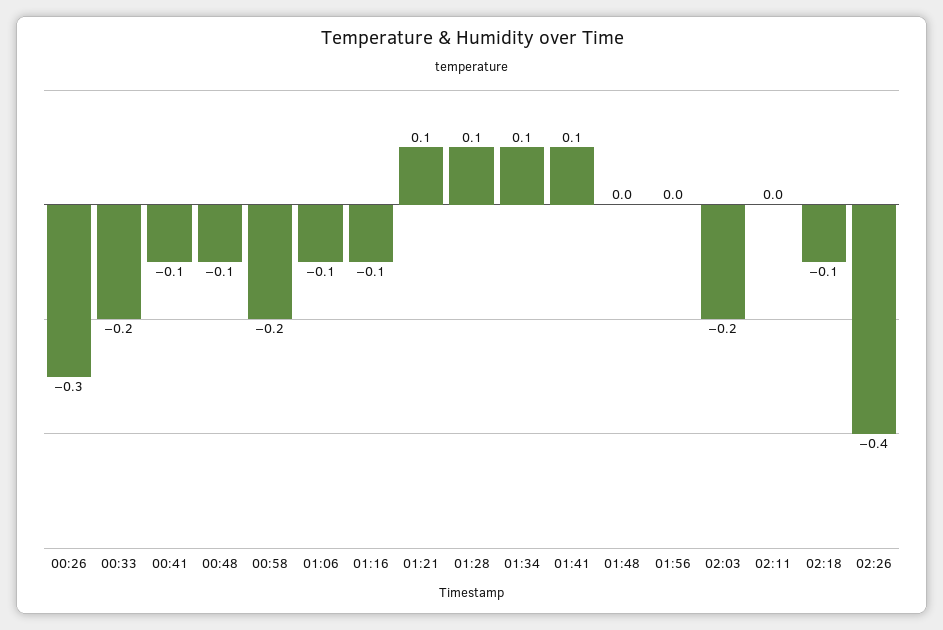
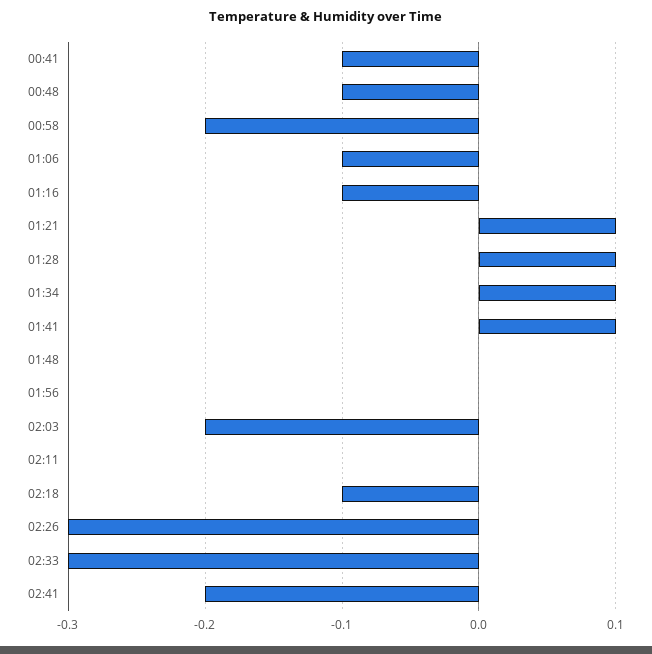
00:26: -0.3 -> none
00:33: -0.2 -> none
02:26: -0.4 -> -0.3
02:33: none -> -0.3
02:41: none -> -0.2

